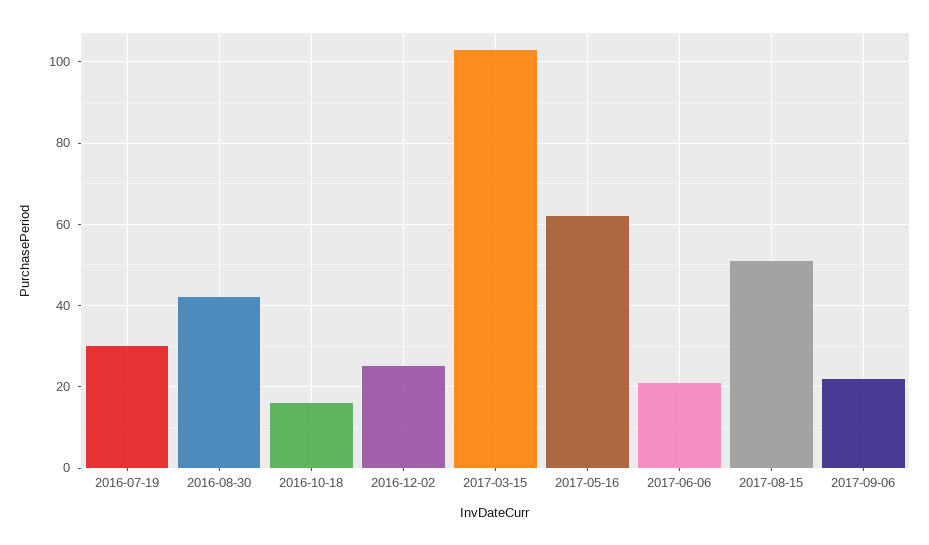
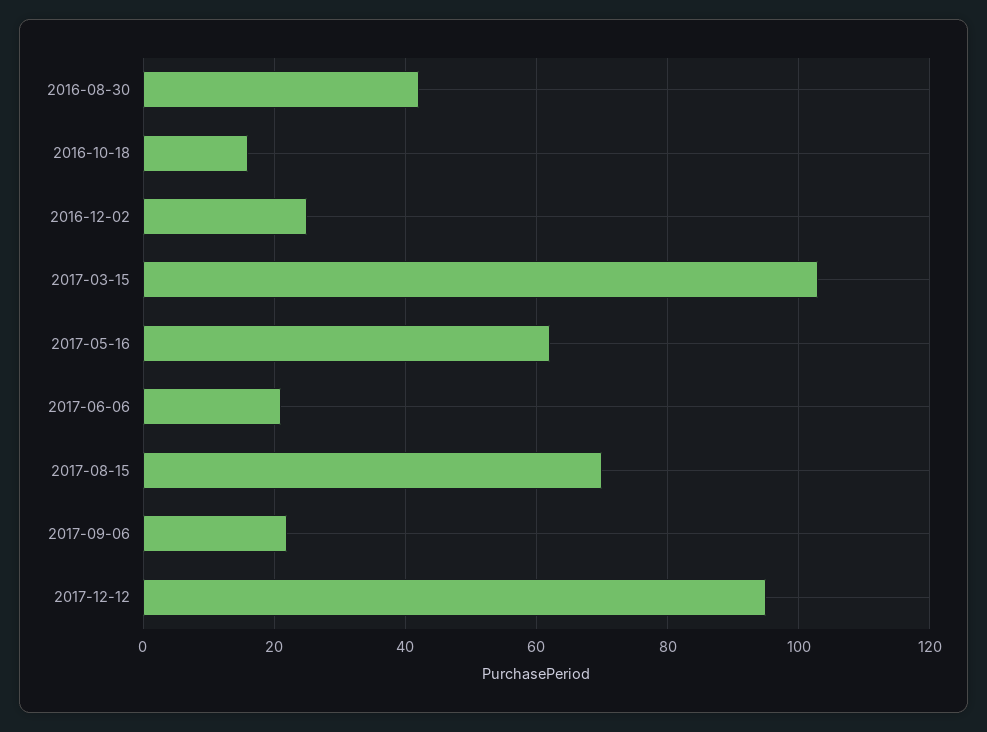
2016-07-19: 30 -> none
2017-08-15: 50 -> 70
2017-12-12: none -> 95

